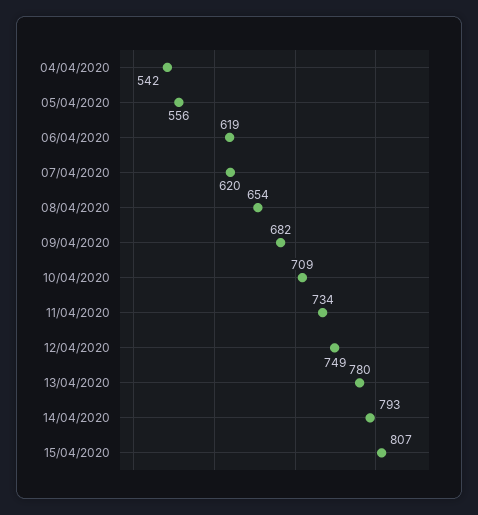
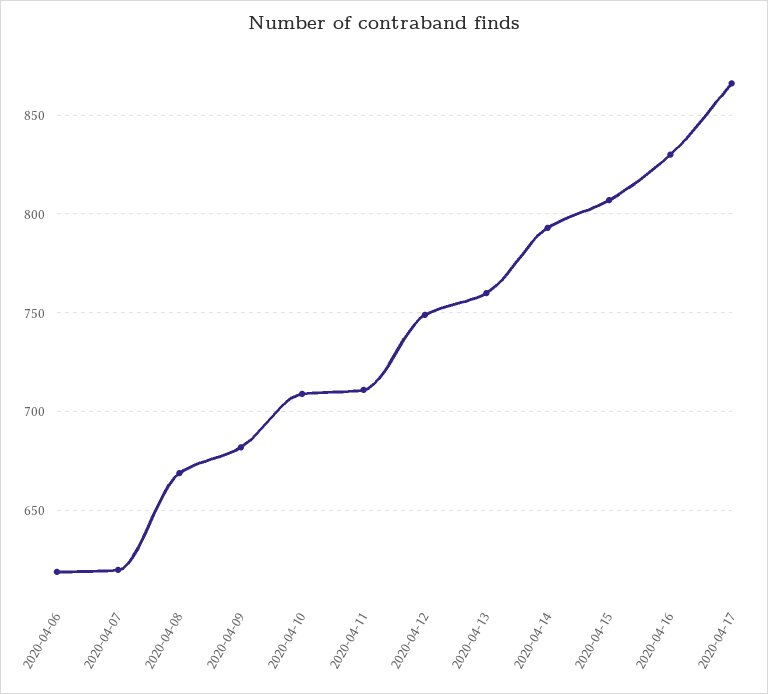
04/04/2020: 542 -> none
05/04/2020: 556 -> none
08/04/2020: 654 -> 670
11/04/2020: 734 -> 710
13/04/2020: 780 -> 760
2020-04-16: none -> 830
2020-04-17: none -> 865

